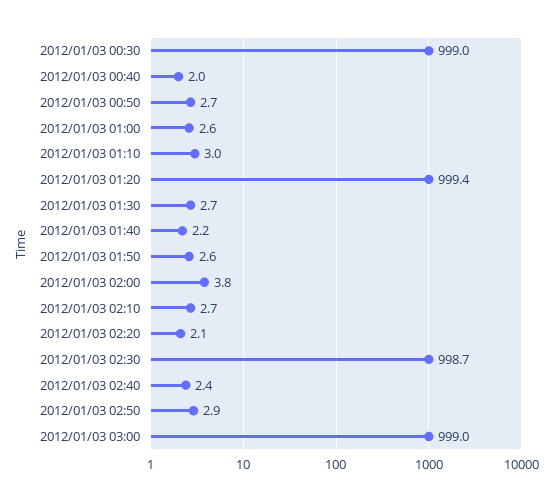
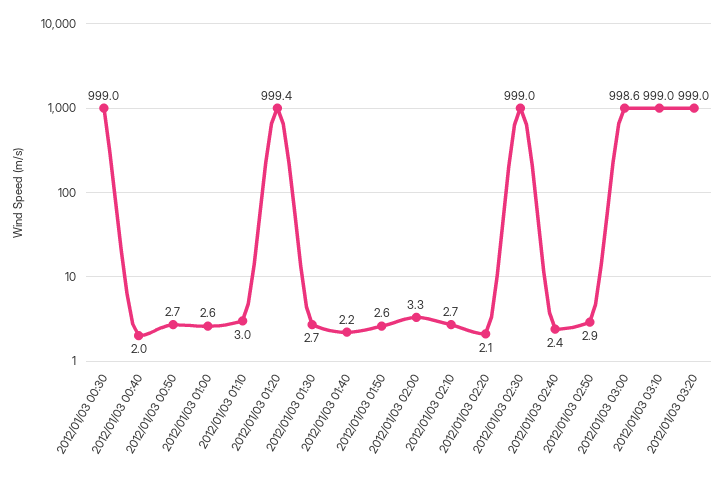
2012/01/03 02:00: 3.8 -> 3.3
2012/01/03 02:30: 998.7 -> 999
2012/01/03 03:00: 999 -> 998.6
2012/01/03 03:10: none -> 999
2012/01/03 03:20: none -> 999

